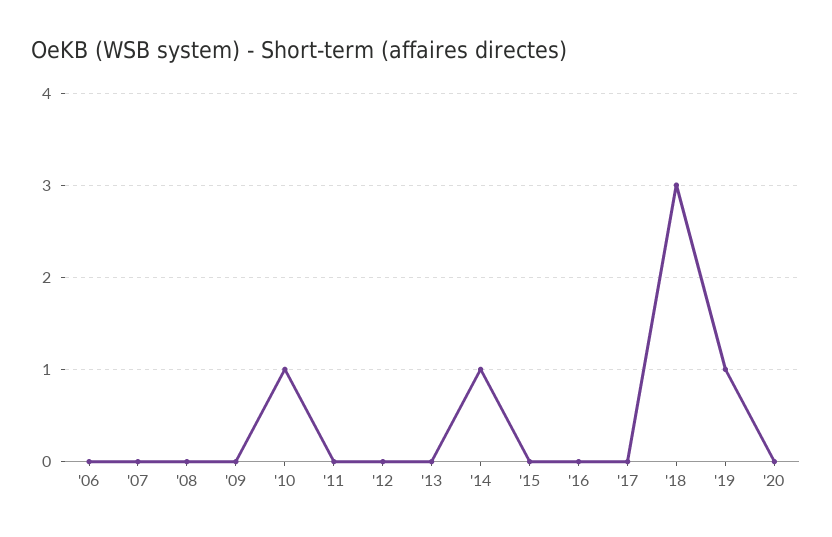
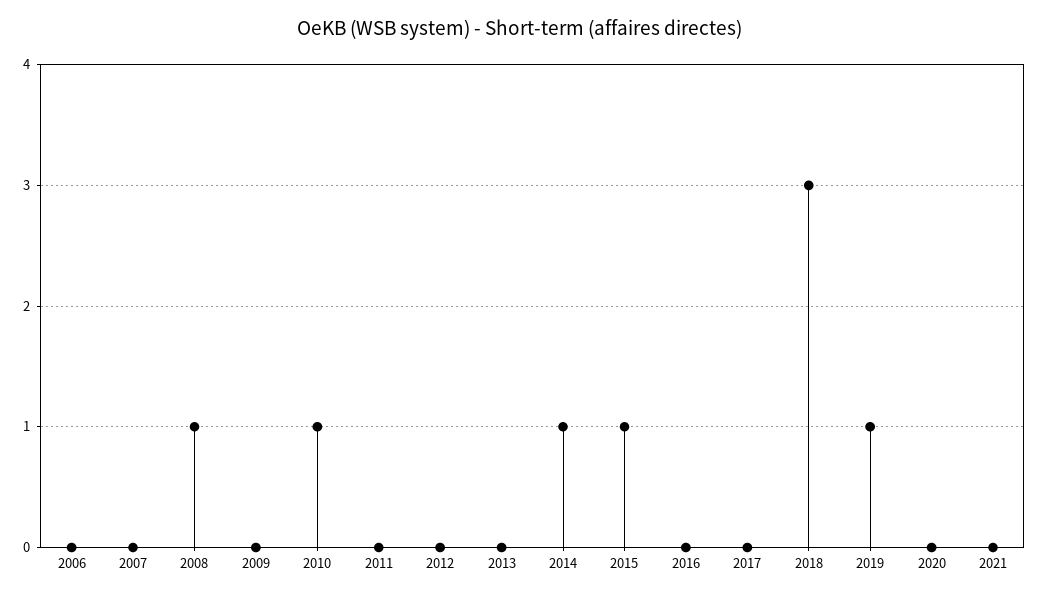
'08: 0 -> 1
'15: 0 -> 1
2021: none -> 0

